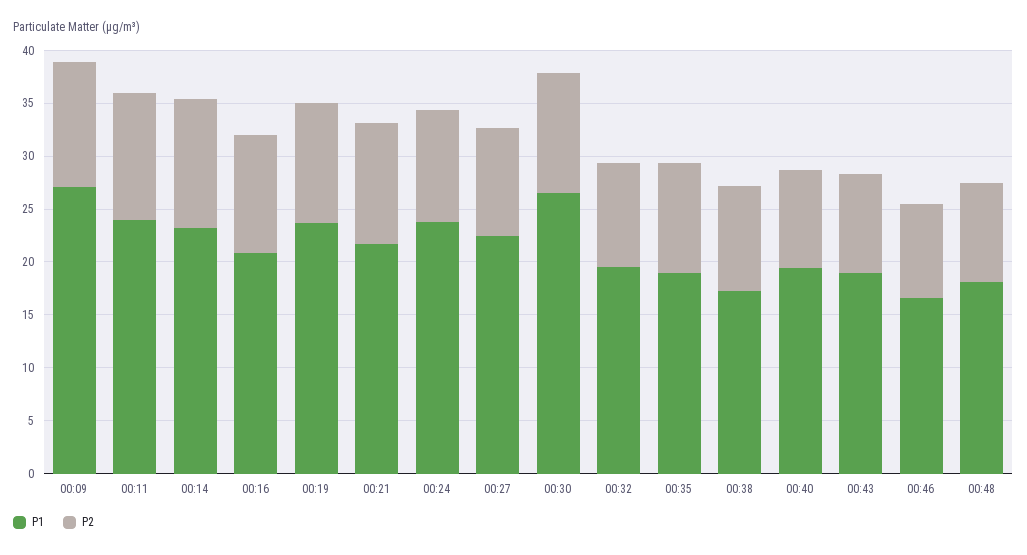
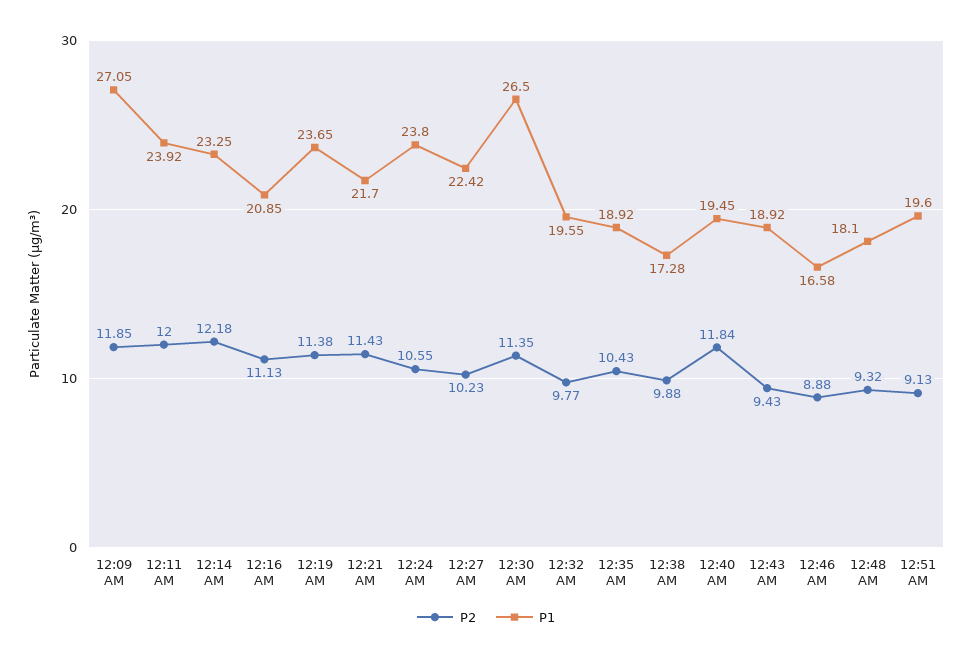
P2, 00:40: 9 -> 11.84
P2, 12:51 AM: none -> 9.13
P1, 12:51 AM: none -> 19.6

